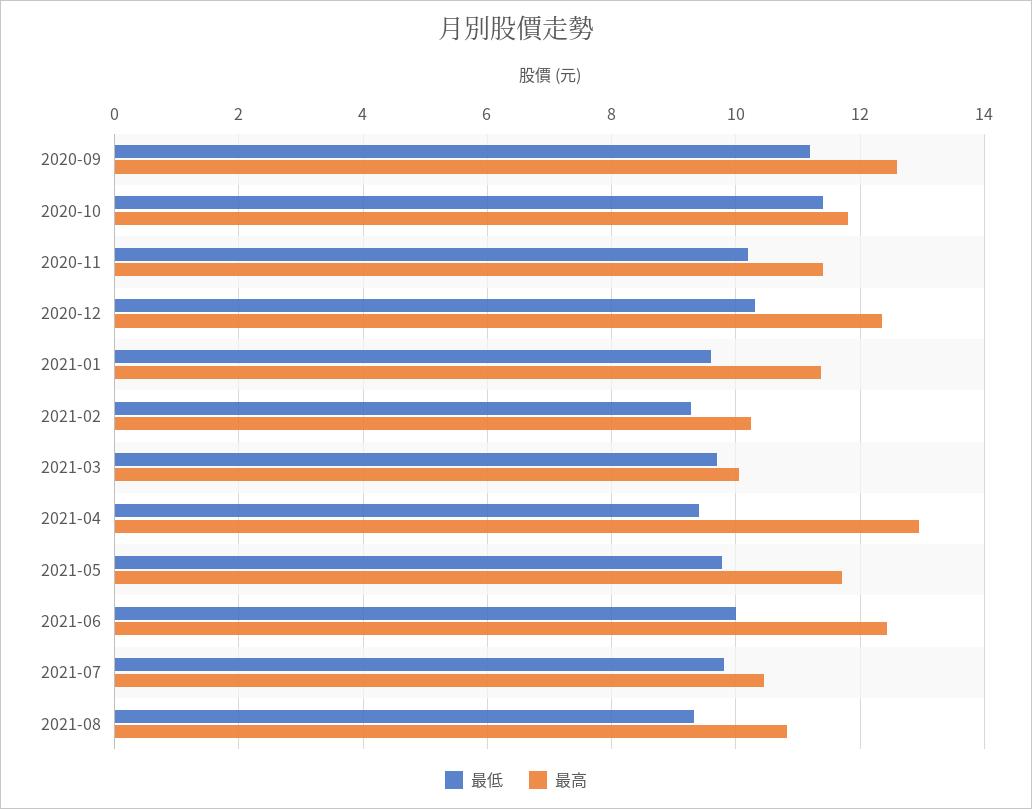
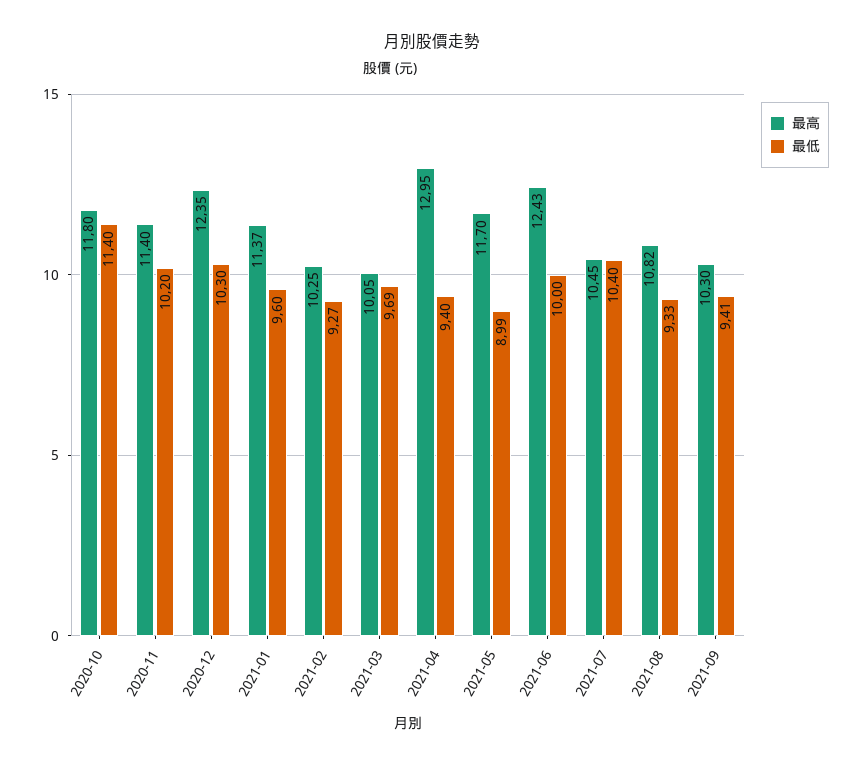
最低, 2020-09: 11.2 -> none
最高, 2020-09: 12.6 -> none
最低, 2021-05: 9.8 -> 8.99
最低, 2021-07: 9.8 -> 10.4
最高, 2021-09: none -> 10.3
最低, 2021-09: none -> 9.41

